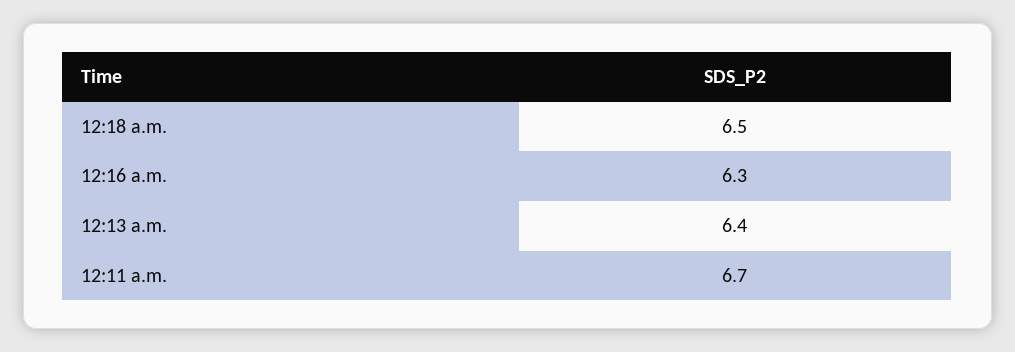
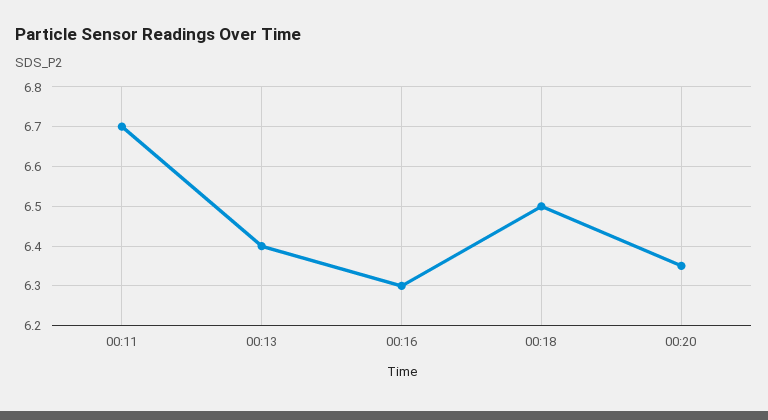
00:20: none -> 6.35

